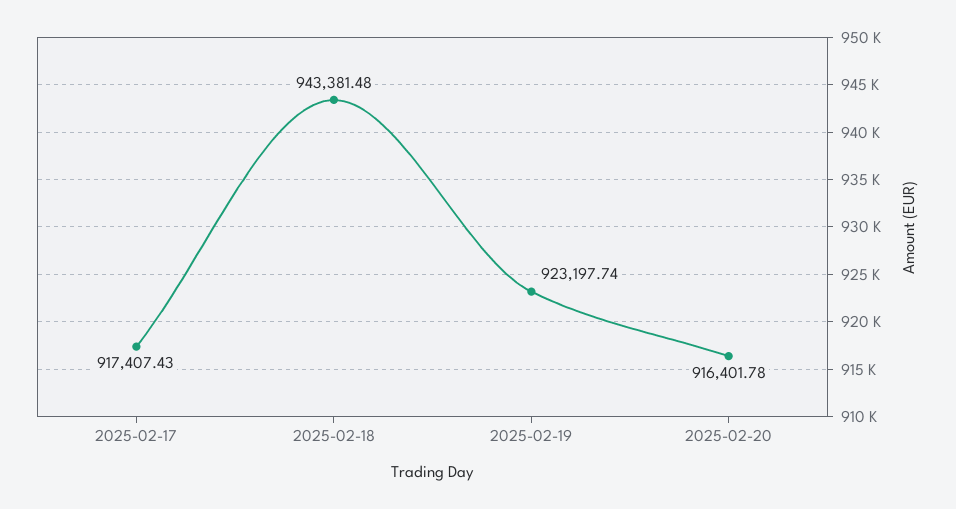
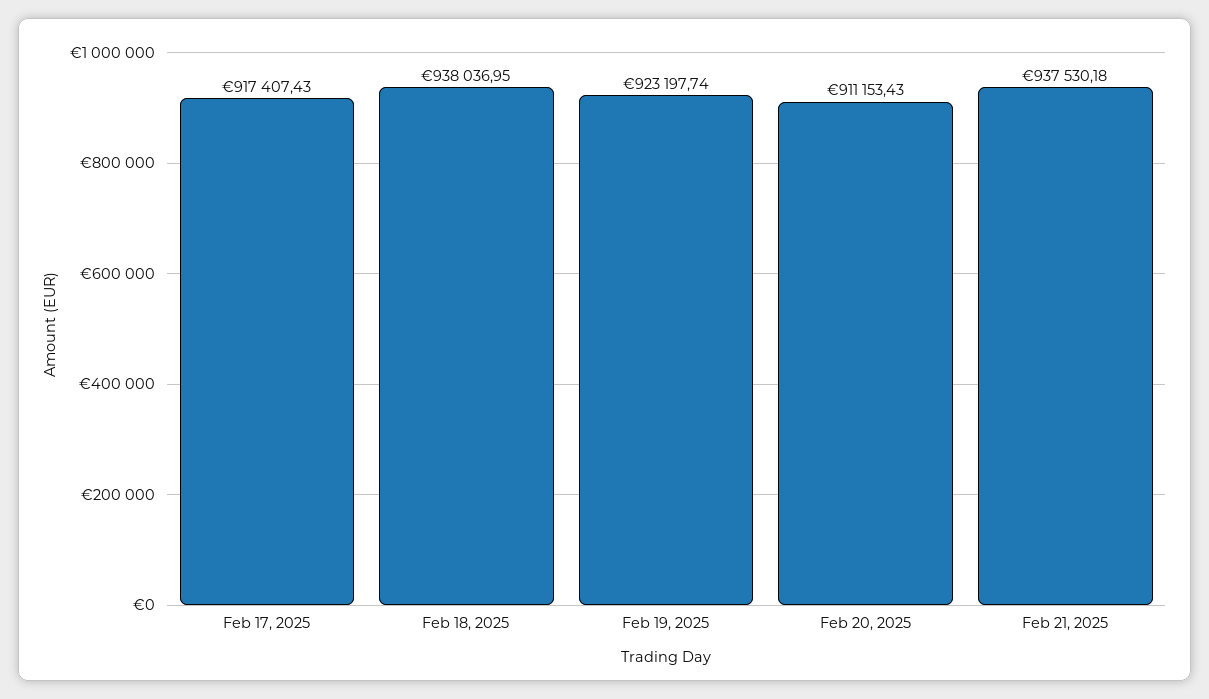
2025-02-18: 943381.48 -> 938036.95
2025-02-20: 916401.78 -> 911153.43
Feb 21, 2025: none -> 937530.18

